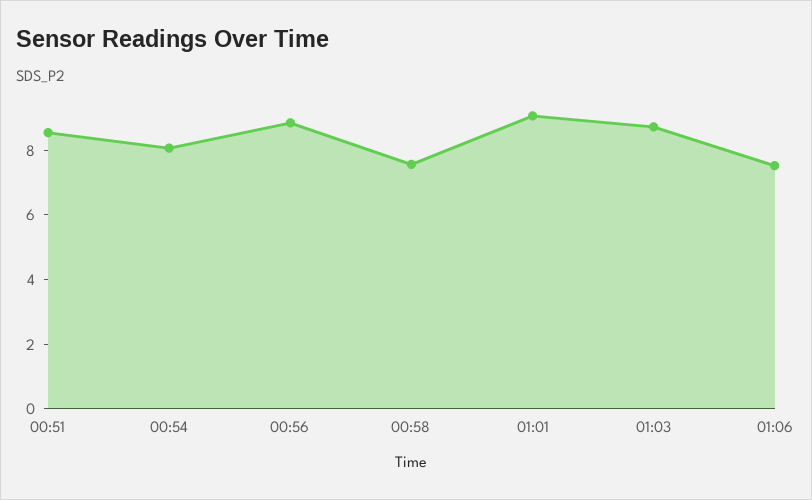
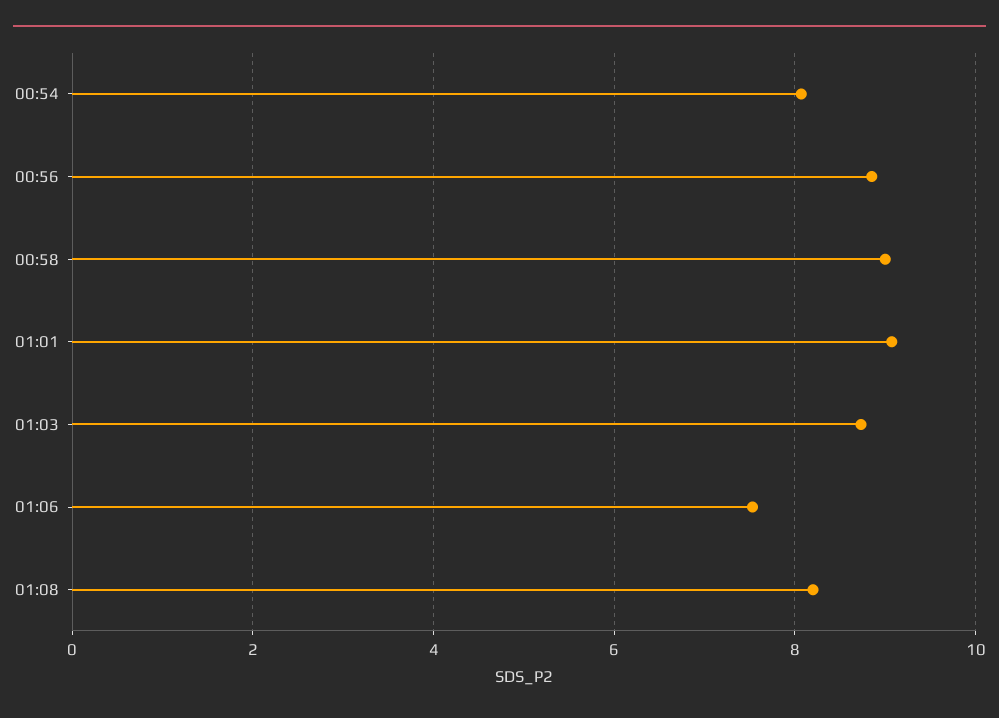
00:51: 8.5 -> none
00:58: 7.5 -> 9
01:08: none -> 8.2

